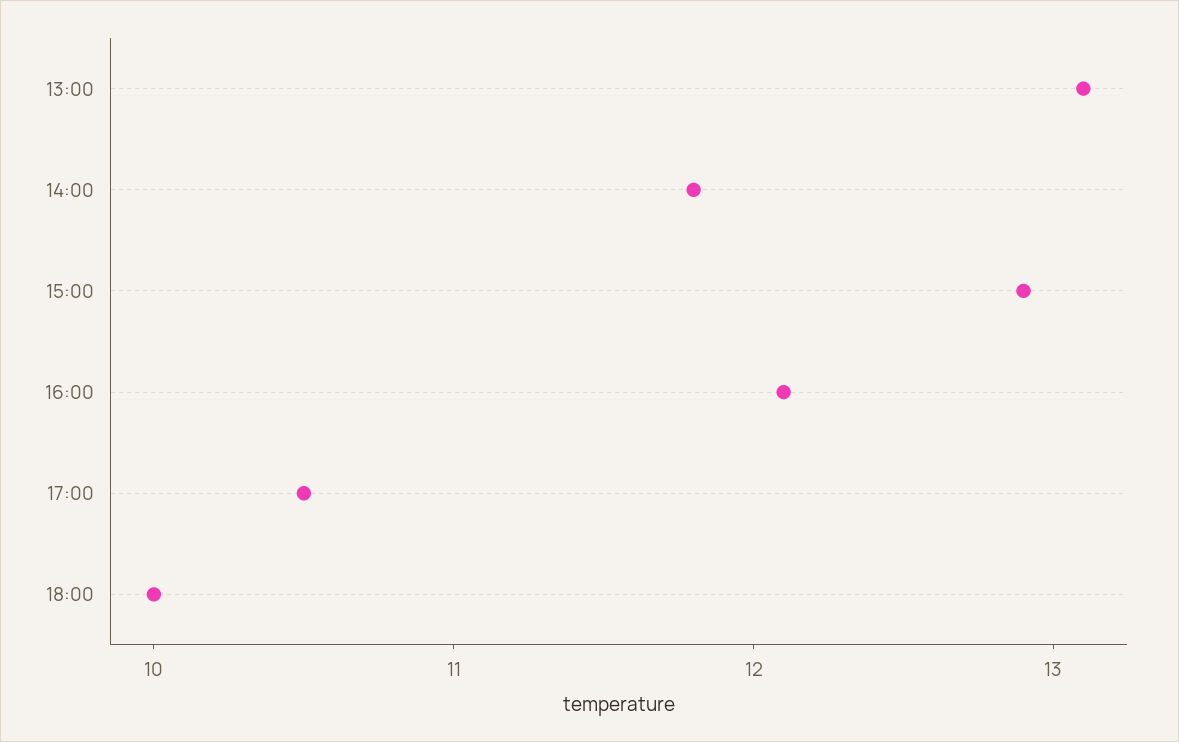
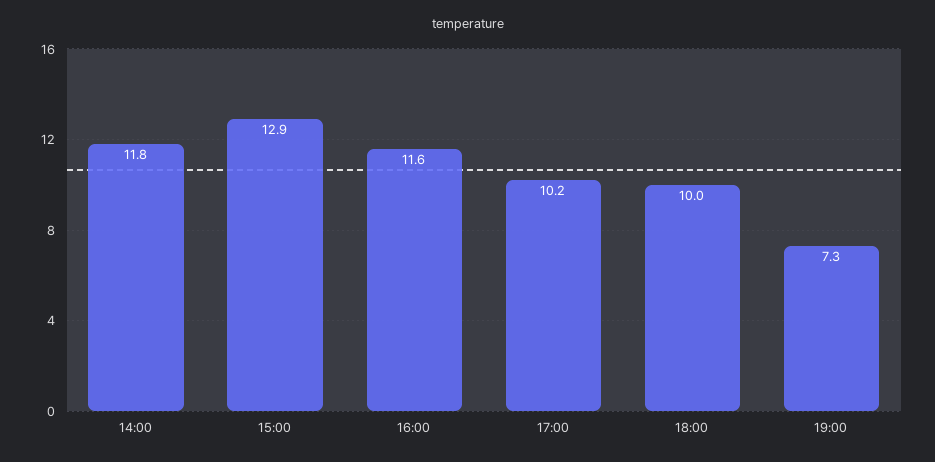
13:00: 13.1 -> none
16:00: 12.1 -> 11.6
17:00: 10.5 -> 10.2
19:00: none -> 7.3

